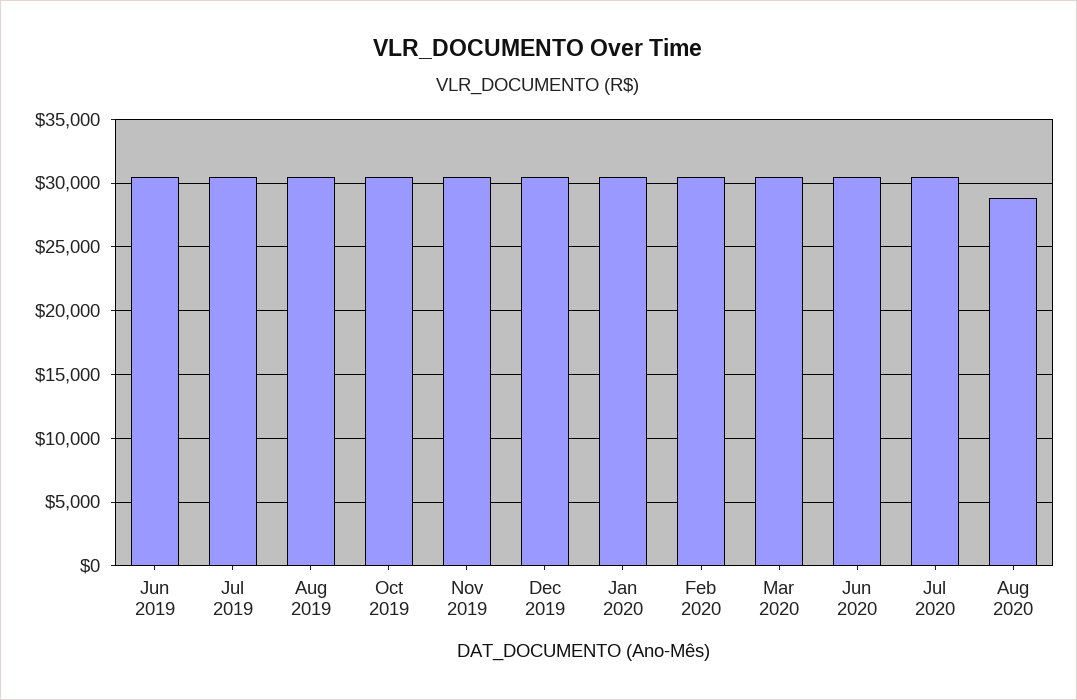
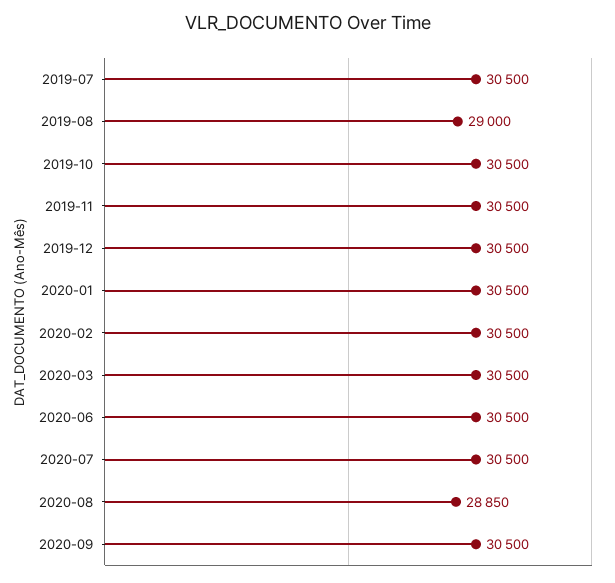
Jun 2019: 30500 -> none
Aug 2019: 30500 -> 29000
2020-09: none -> 30500

